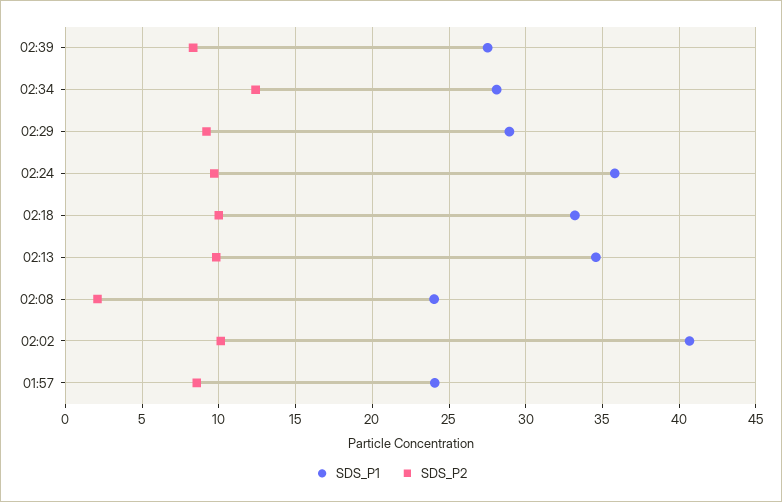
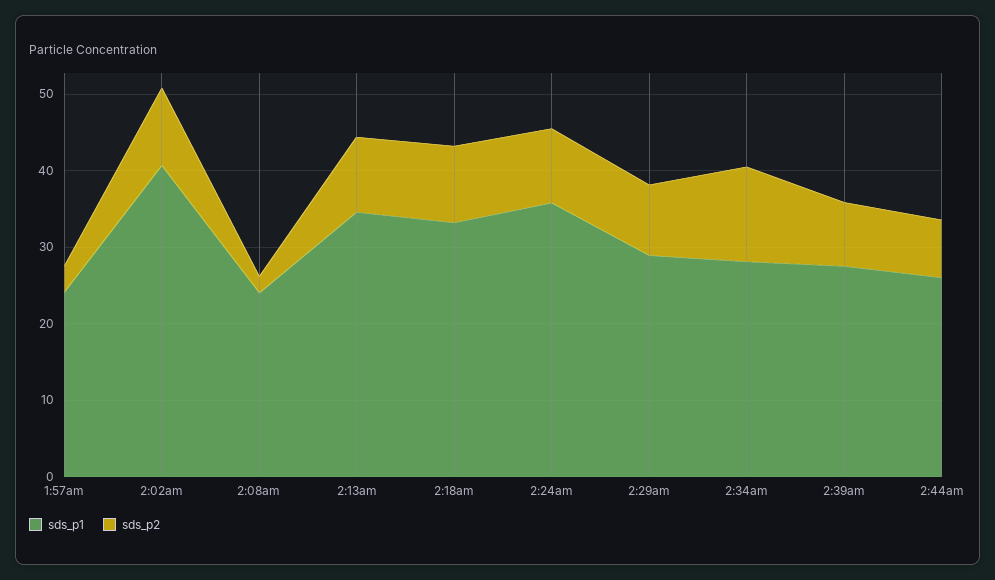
SDS_P2, 01:57: 8.5 -> 4
SDS_P1, 2:44am: none -> 26
SDS_P2, 2:44am: none -> 8

